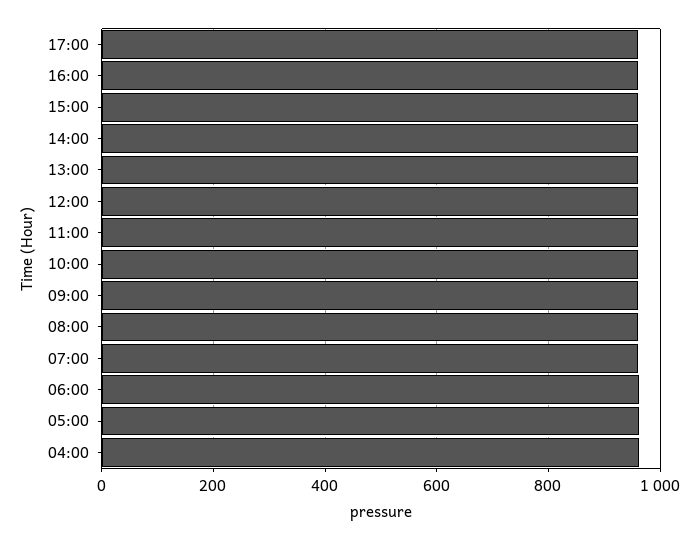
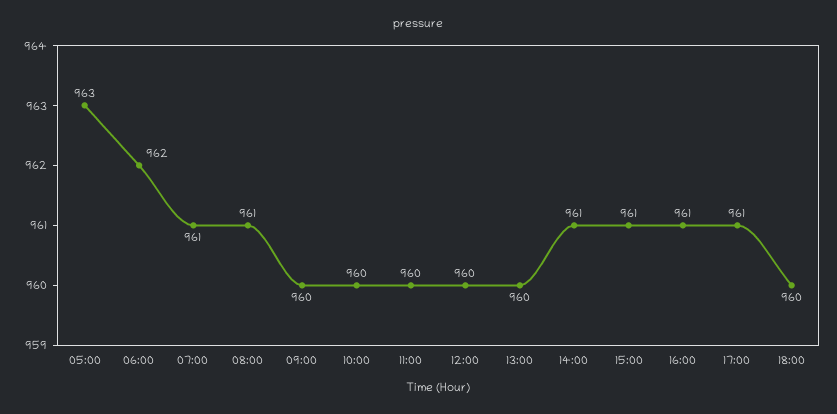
04:00: 960 -> none
18:00: none -> 960

